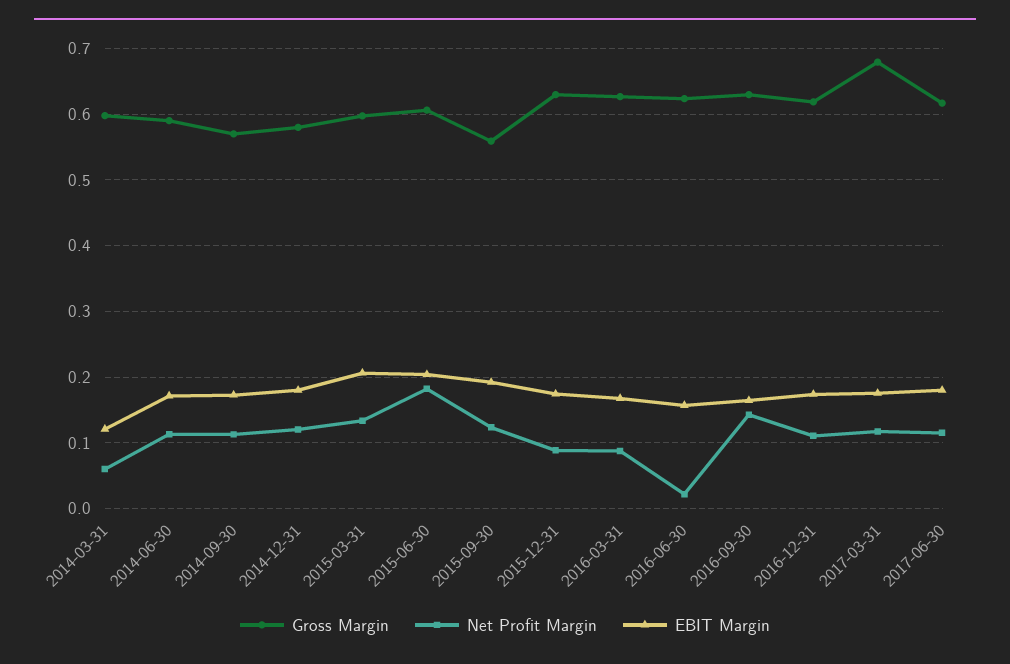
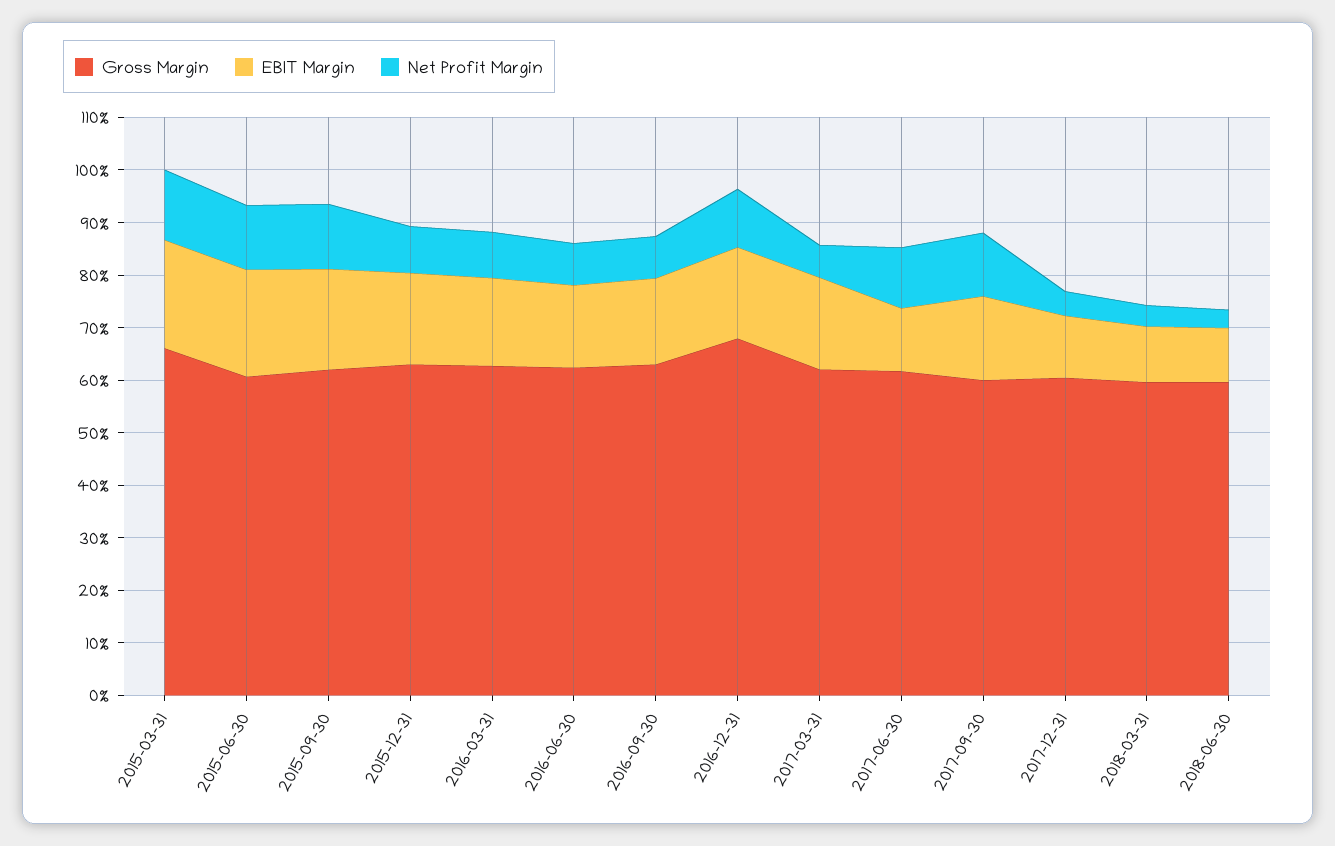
Gross Margin, 2014-03-31: 0.6 -> none
Net Profit Margin, 2014-03-31: 0.06 -> none
EBIT Margin, 2014-03-31: 0.12 -> none
Gross Margin, 2014-06-30: 0.59 -> none
Net Profit Margin, 2014-06-30: 0.11 -> none
EBIT Margin, 2014-06-30: 0.17 -> none
Gross Margin, 2014-09-30: 0.57 -> none
Net Profit Margin, 2014-09-30: 0.11 -> none
EBIT Margin, 2014-09-30: 0.17 -> none
Gross Margin, 2014-12-31: 0.58 -> none
Net Profit Margin, 2014-12-31: 0.12 -> none
EBIT Margin, 2014-12-31: 0.18 -> none
Gross Margin, 2015-03-31: 0.6 -> 0.66
Net Profit Margin, 2015-06-30: 0.18 -> 0.12
Gross Margin, 2015-09-30: 0.56 -> 0.62
Net Profit Margin, 2016-06-30: 0.02 -> 0.08
Net Profit Margin, 2016-09-30: 0.14 -> 0.08
Gross Margin, 2016-12-31: 0.62 -> 0.68
Gross Margin, 2017-03-31: 0.68 -> 0.62
Net Profit Margin, 2017-03-31: 0.12 -> 0.06
EBIT Margin, 2017-06-30: 0.18 -> 0.12
Gross Margin, 2017-09-30: none -> 0.6
EBIT Margin, 2017-09-30: none -> 0.16
Net Profit Margin, 2017-09-30: none -> 0.12
Gross Margin, 2017-12-31: none -> 0.6
EBIT Margin, 2017-12-31: none -> 0.12
Net Profit Margin, 2017-12-31: none -> 0.04
Gross Margin, 2018-03-31: none -> 0.6
EBIT Margin, 2018-03-31: none -> 0.1
Net Profit Margin, 2018-03-31: none -> 0.04
Gross Margin, 2018-06-30: none -> 0.6
EBIT Margin, 2018-06-30: none -> 0.1
Net Profit Margin, 2018-06-30: none -> 0.04

